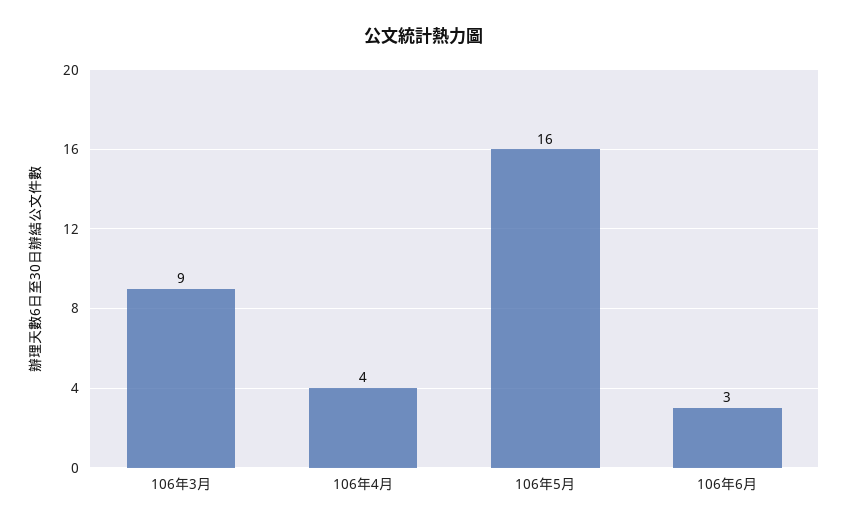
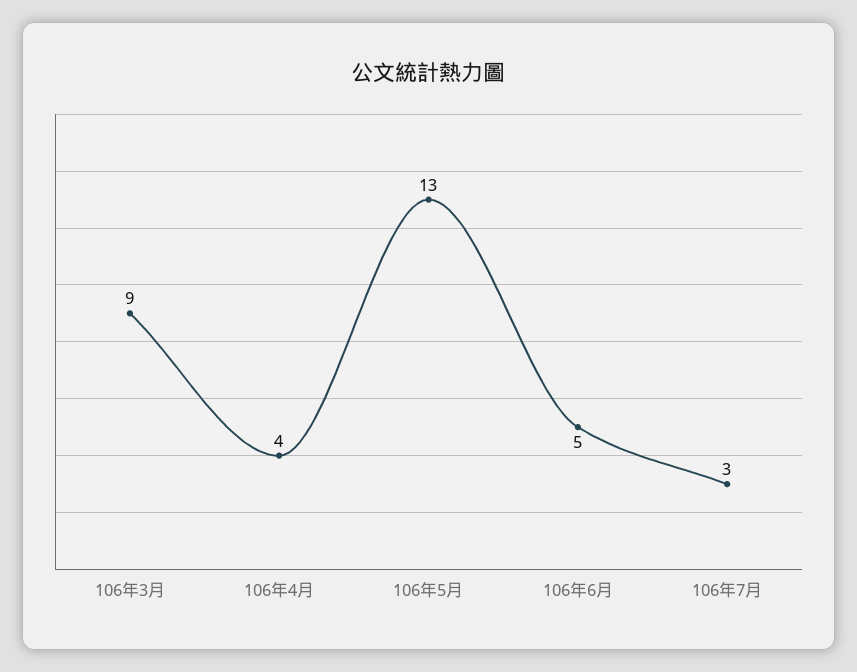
106年5月: 16 -> 13
106年6月: 3 -> 5
106年7月: none -> 3

